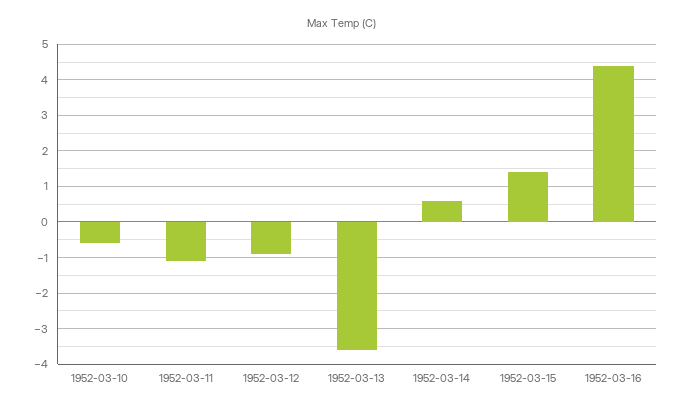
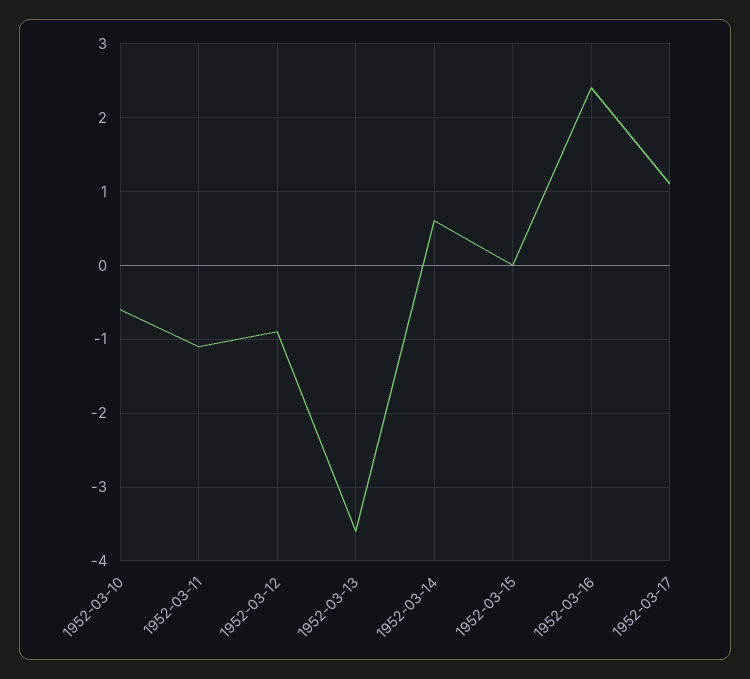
1952-03-15: 1.5 -> 0
1952-03-16: 4.5 -> 2.4
1952-03-17: none -> 1.1

